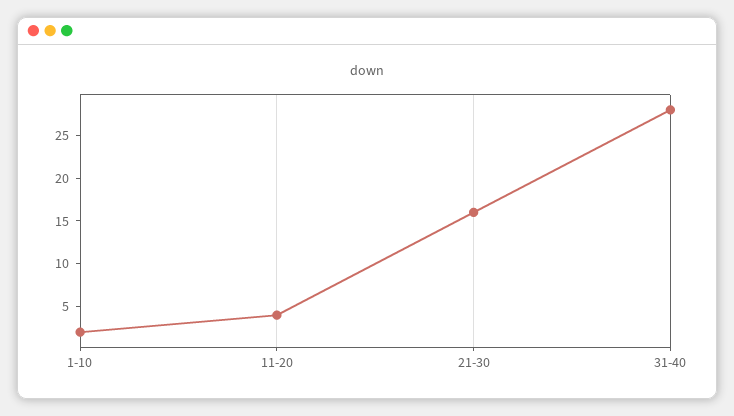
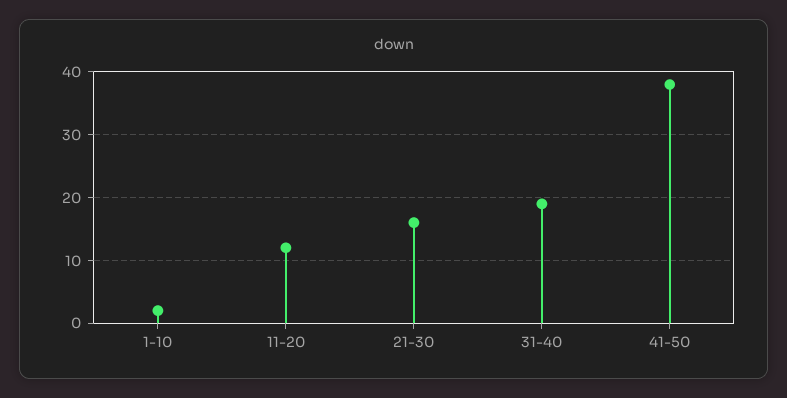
11-20: 4 -> 12
31-40: 28 -> 19
41-50: none -> 38

